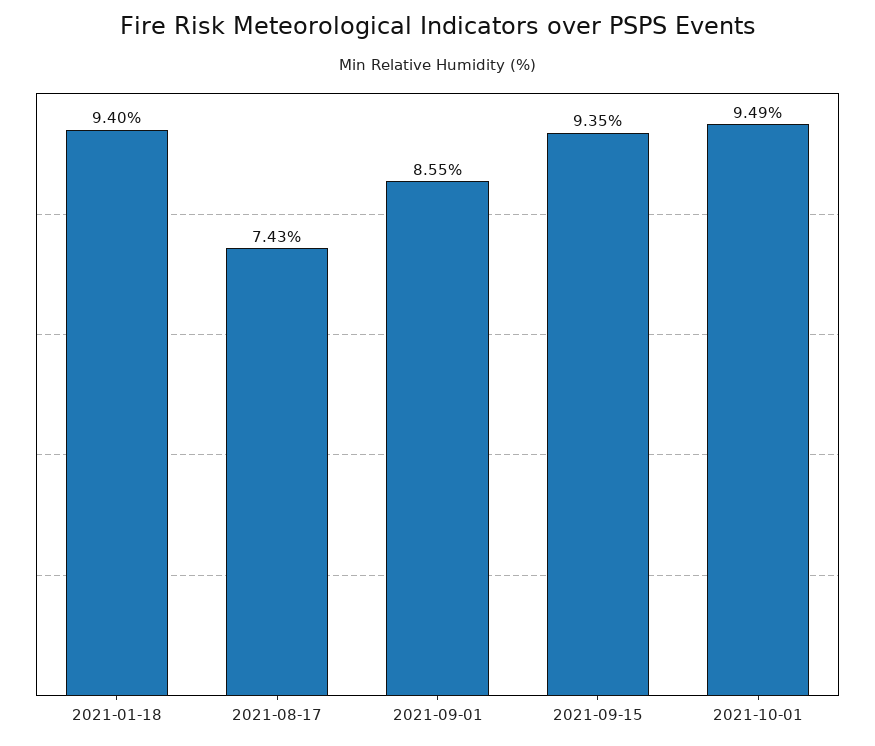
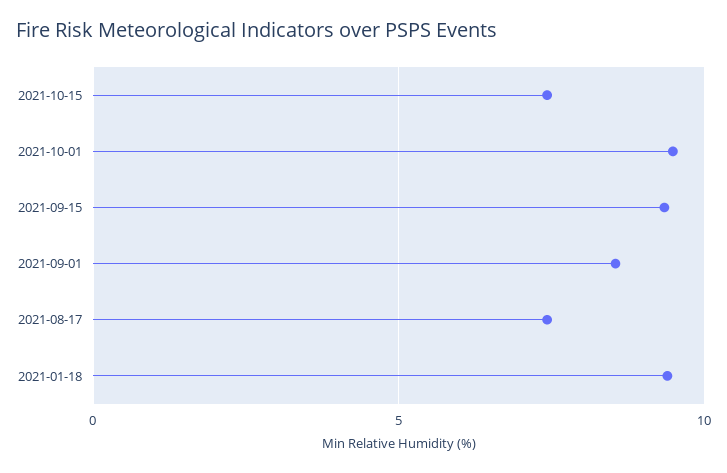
2021-10-15: none -> 7.5

